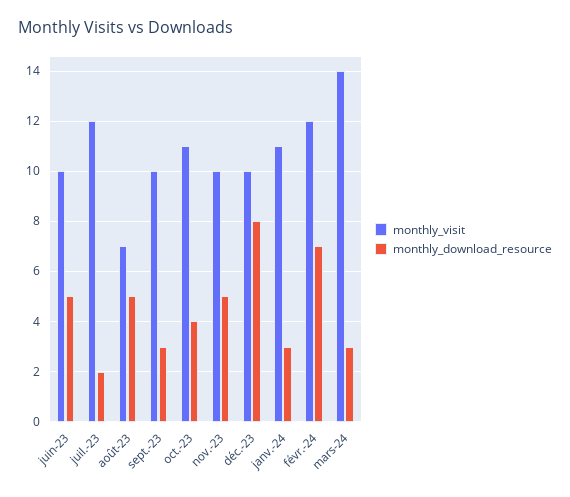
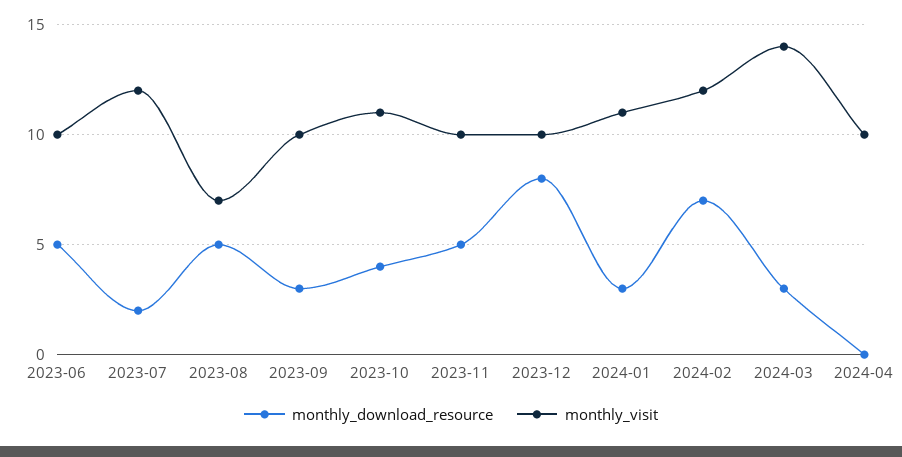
monthly_download_resource, 2024-04: none -> 0
monthly_visit, 2024-04: none -> 10

